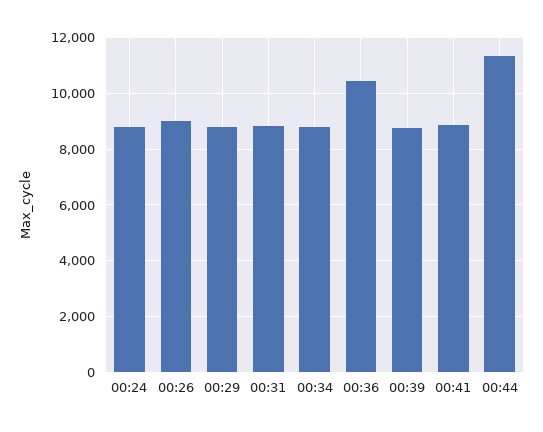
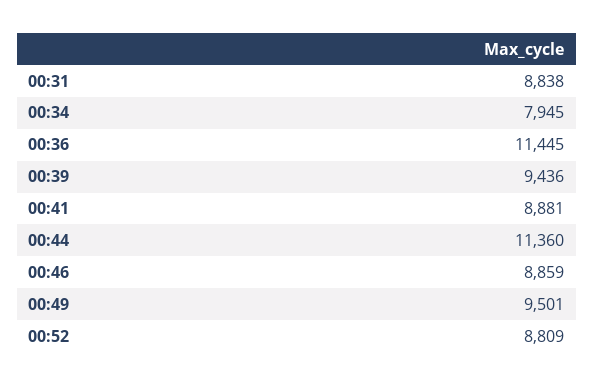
00:24: 8750 -> none
00:26: 9000 -> none
00:29: 8750 -> none
00:34: 8750 -> 7945
00:36: 10500 -> 11445
00:39: 8750 -> 9436
00:46: none -> 8859
00:49: none -> 9501
00:52: none -> 8809

